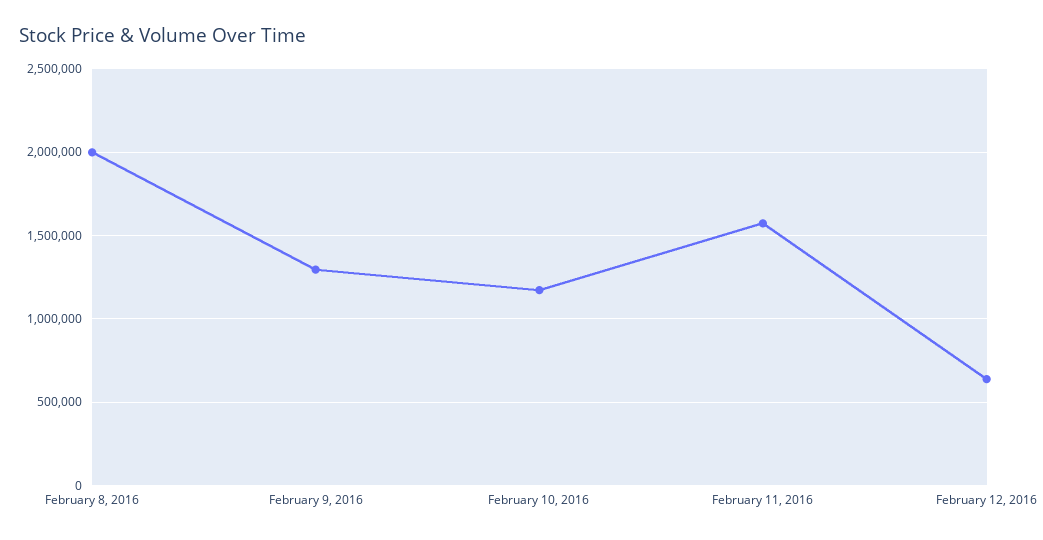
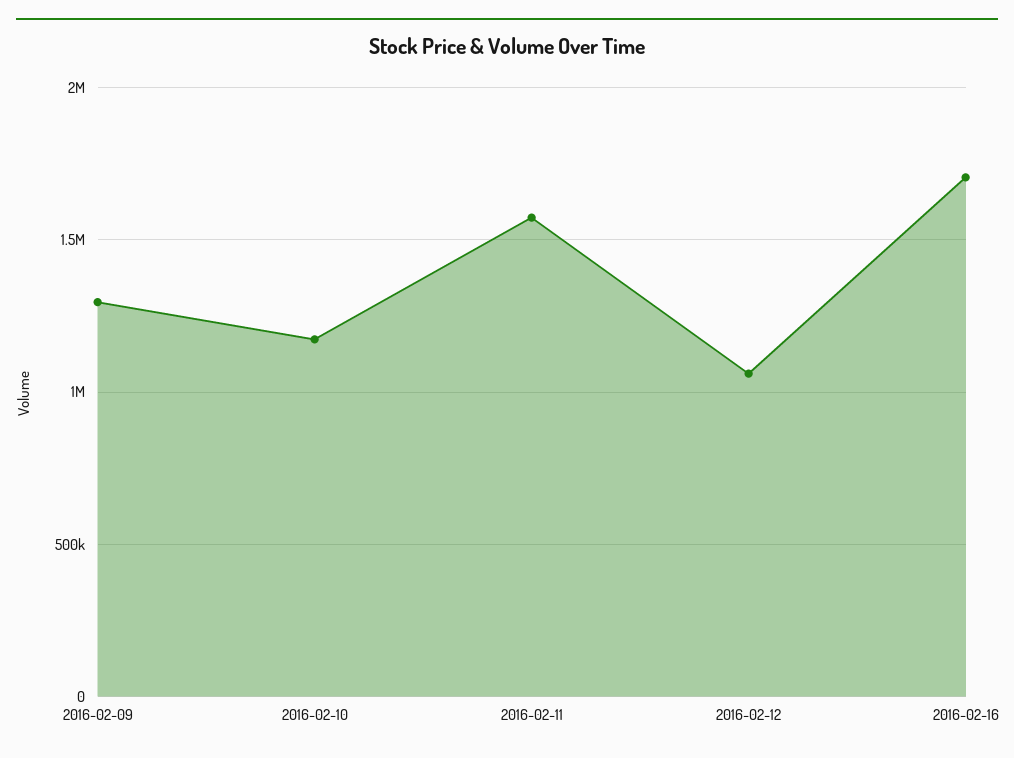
February 8, 2016: 2000000 -> none
February 12, 2016: 650000 -> 1050000
2016-02-16: none -> 1700000

